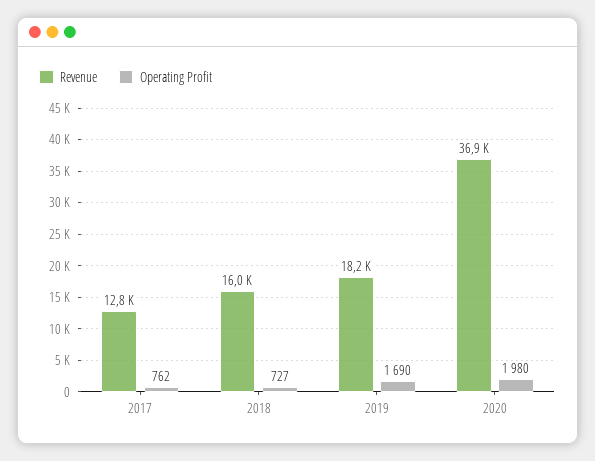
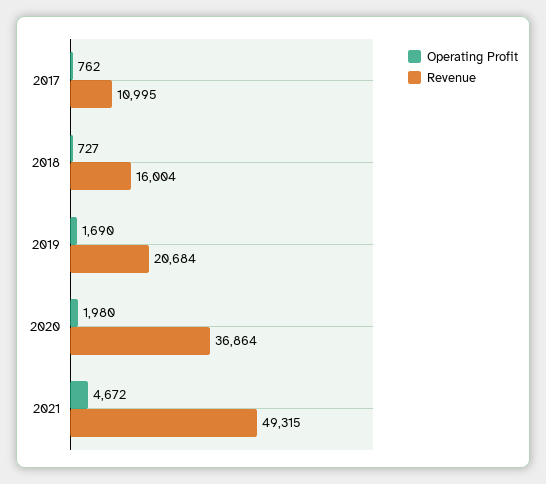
Revenue, 2017: 12800 -> 10995
Revenue, 2019: 18200 -> 20684
Operating Profit, 2021: none -> 4672
Revenue, 2021: none -> 49315

